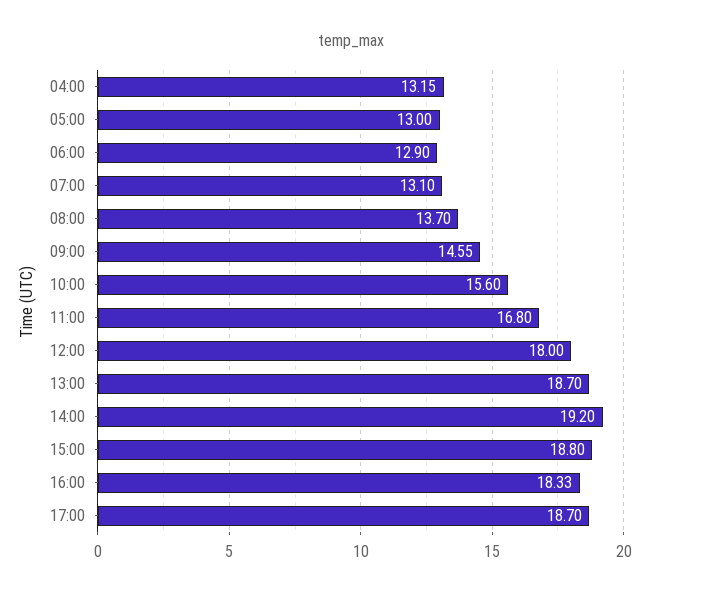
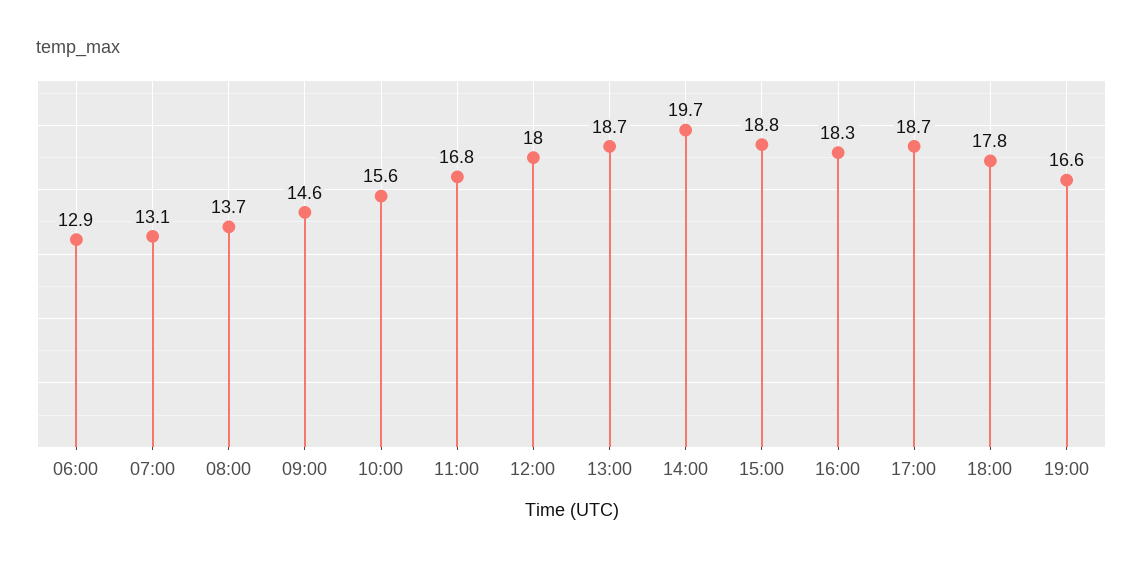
04:00: 13.15 -> none
05:00: 13 -> none
14:00: 19.2 -> 19.7
18:00: none -> 17.8
19:00: none -> 16.6

